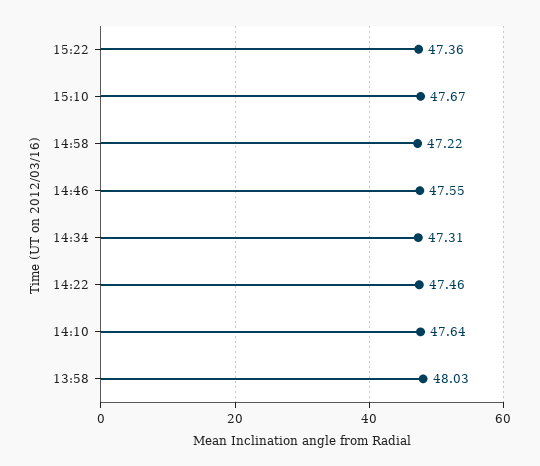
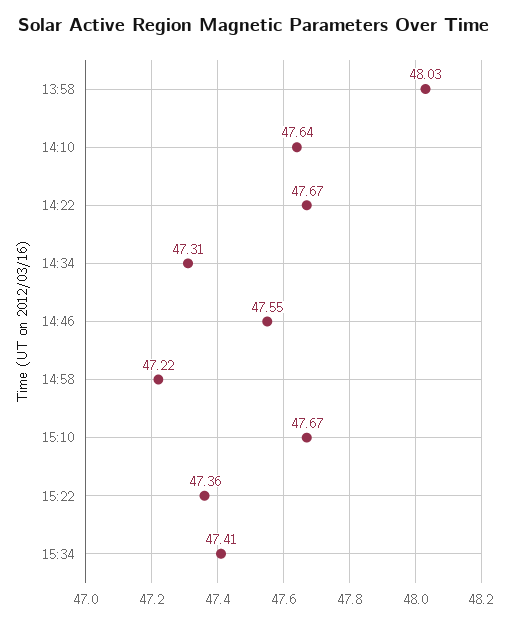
14:22: 47.46 -> 47.67
15:34: none -> 47.41

